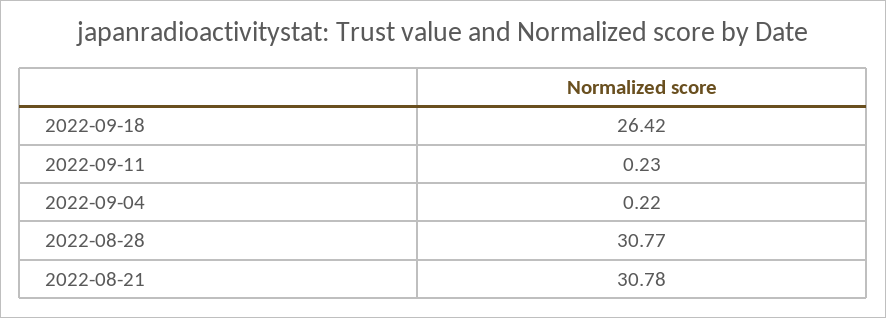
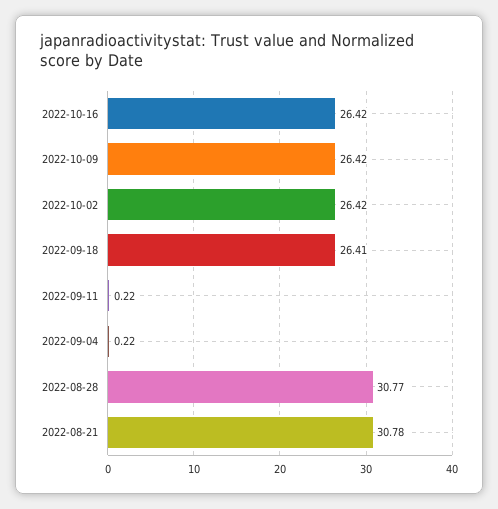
2022-09-18: 26.42 -> 26.41
2022-09-11: 0.23 -> 0.22
2022-10-16: none -> 26.42
2022-10-09: none -> 26.42
2022-10-02: none -> 26.42

